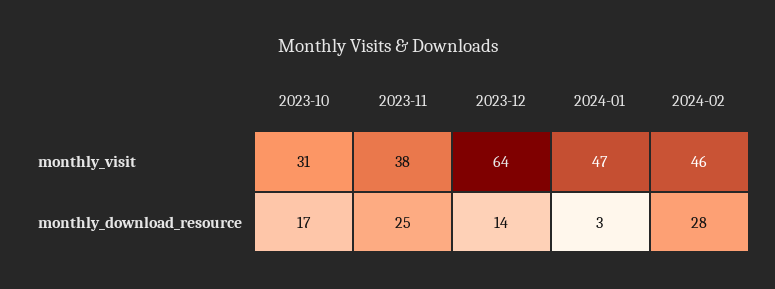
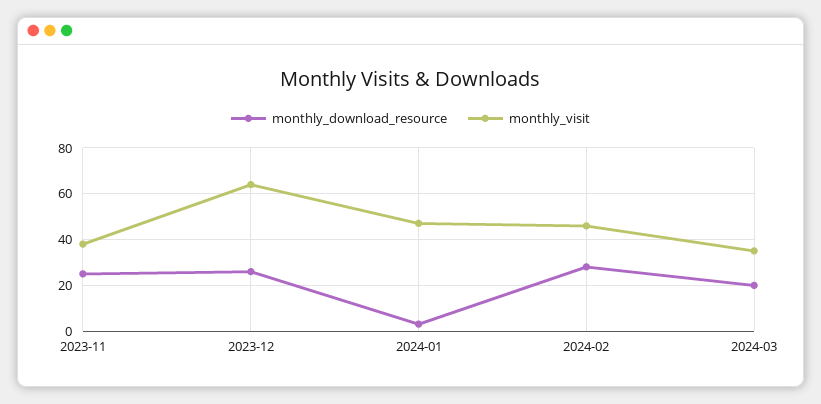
monthly_visit, 2023-10: 31 -> none
monthly_download_resource, 2023-10: 17 -> none
monthly_download_resource, 2023-12: 14 -> 25
monthly_download_resource, 2024-03: none -> 20
monthly_visit, 2024-03: none -> 35

